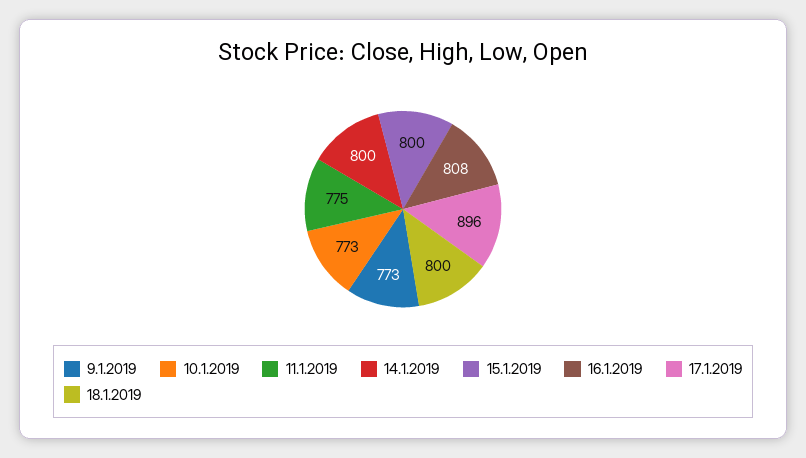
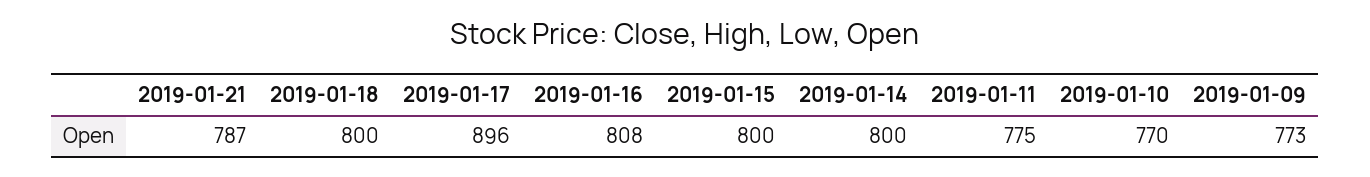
10.1.2019: 773 -> 770
2019-01-21: none -> 787

